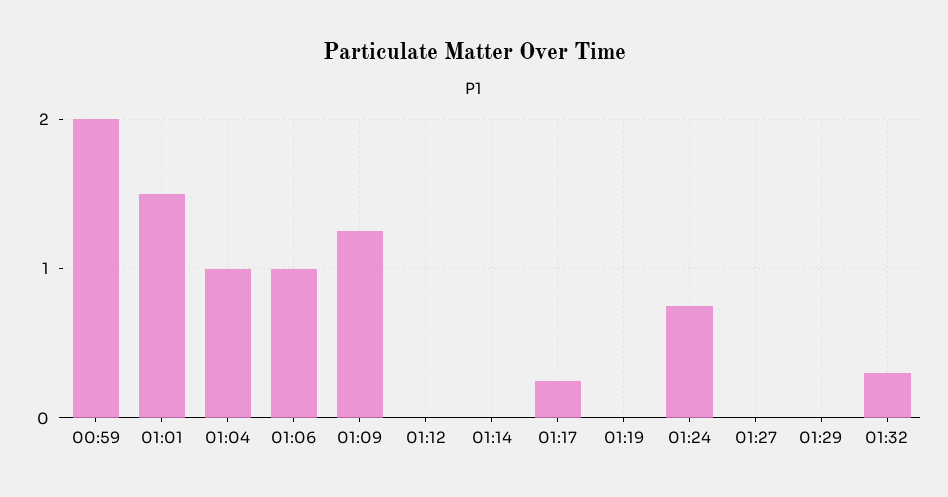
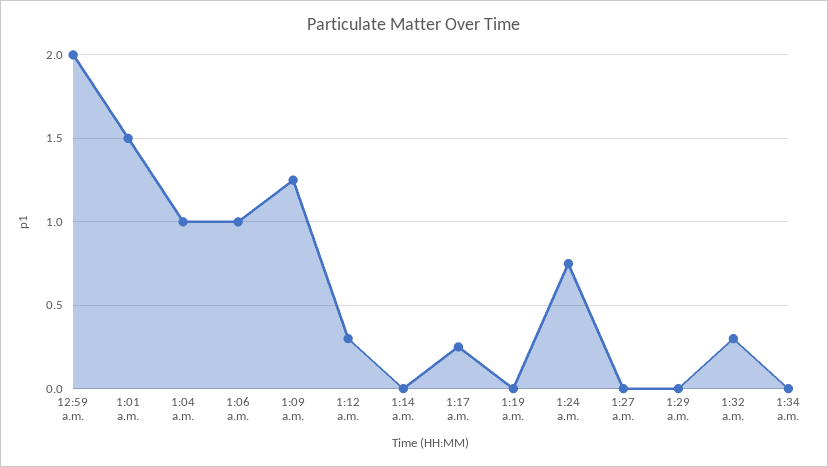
01:12: 0 -> 0.3
1:34 a.m.: none -> 0

